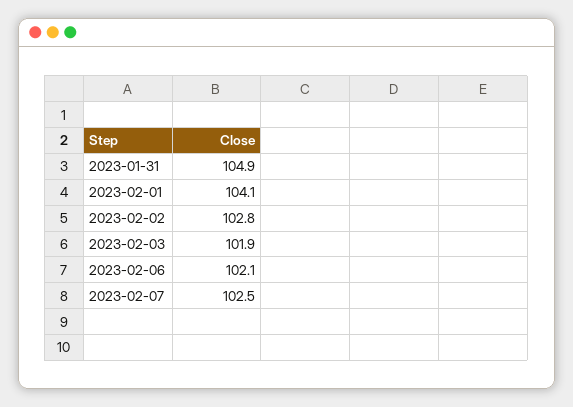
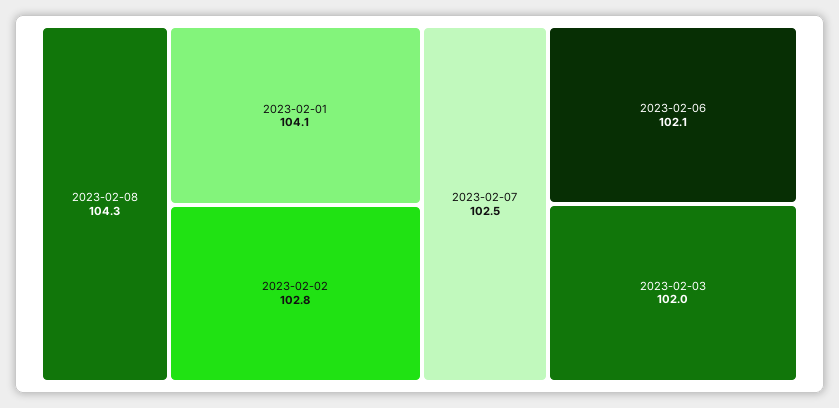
2023-01-31: 104.9 -> none
2023-02-03: 101.9 -> 102
2023-02-08: none -> 104.3

